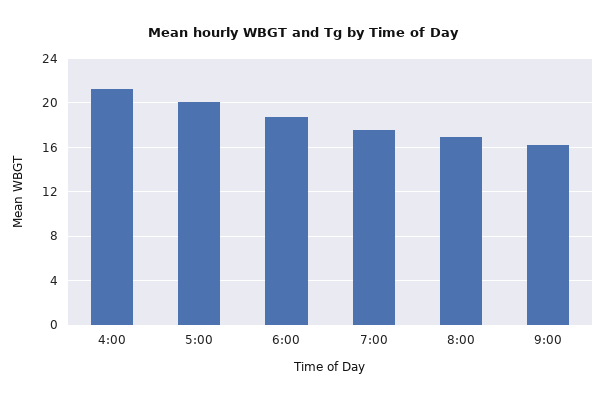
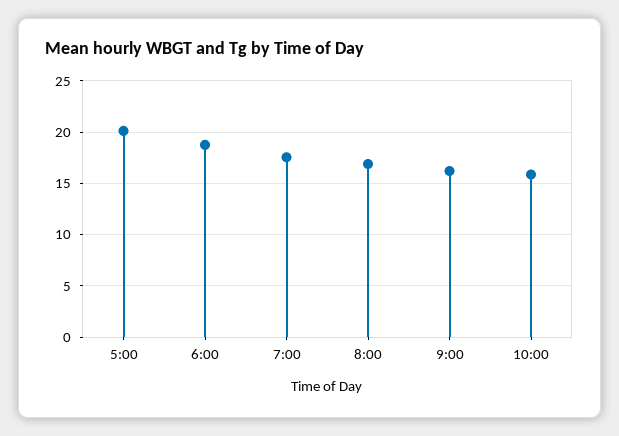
4:00: 21 -> none
10:00: none -> 16

